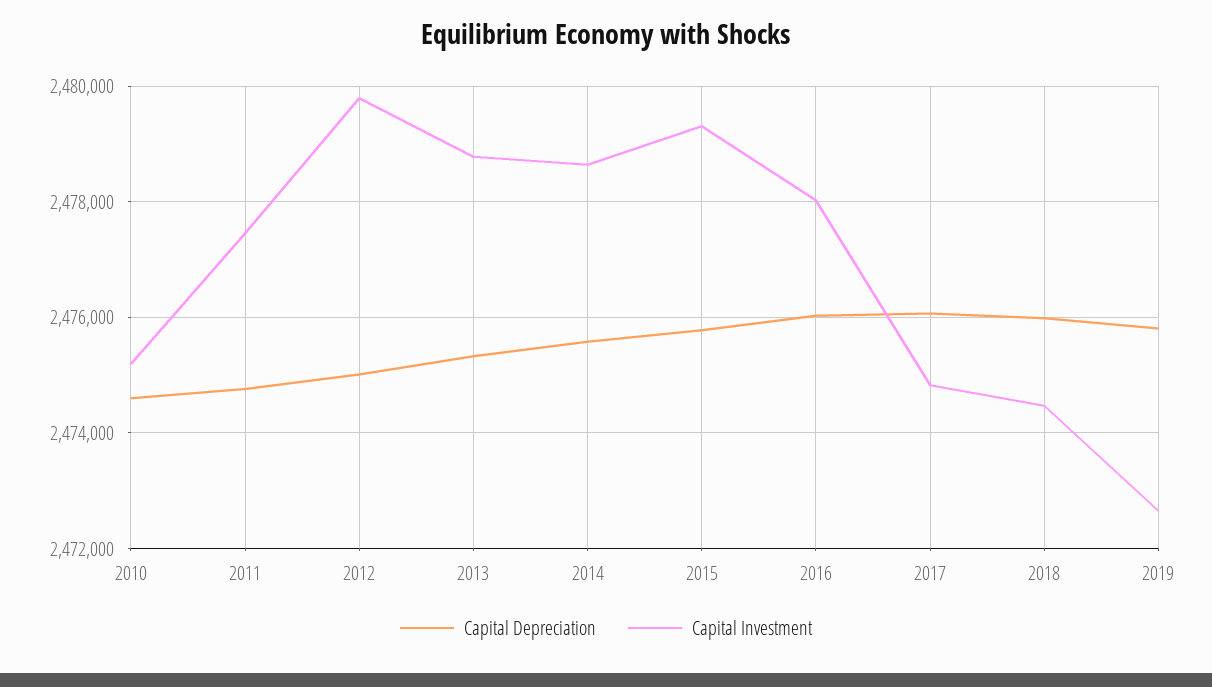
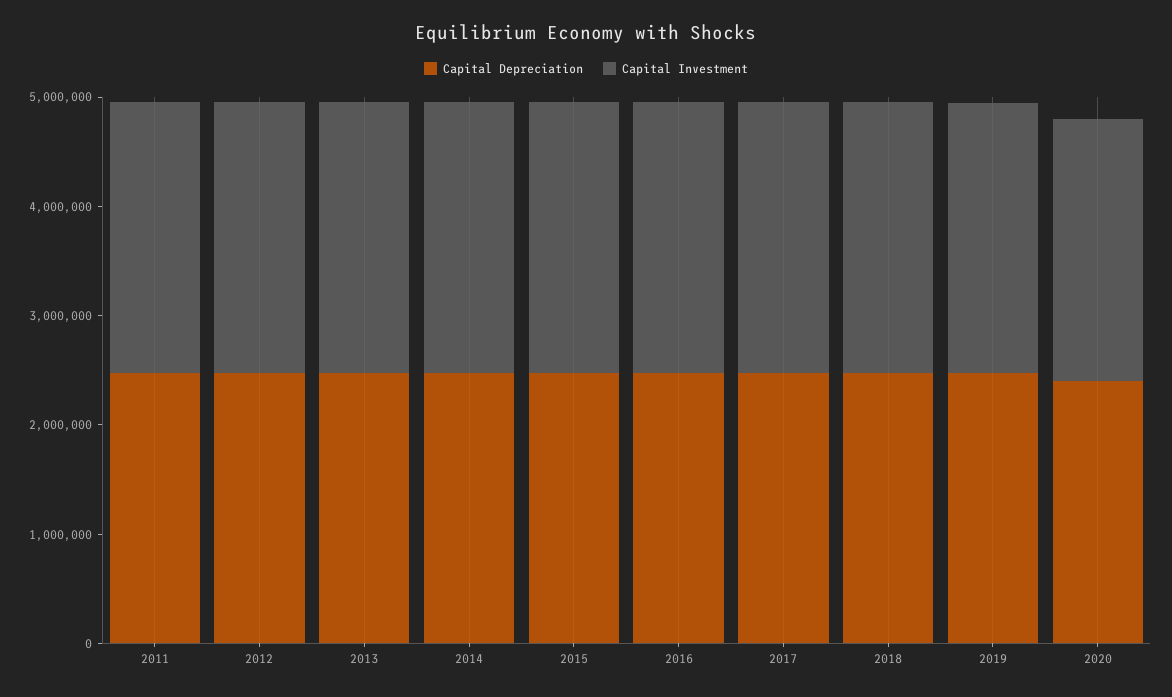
Capital Depreciation, 2010: 2474600 -> none
Capital Investment, 2010: 2475200 -> none
Capital Depreciation, 2020: none -> 2400000
Capital Investment, 2020: none -> 2400000

